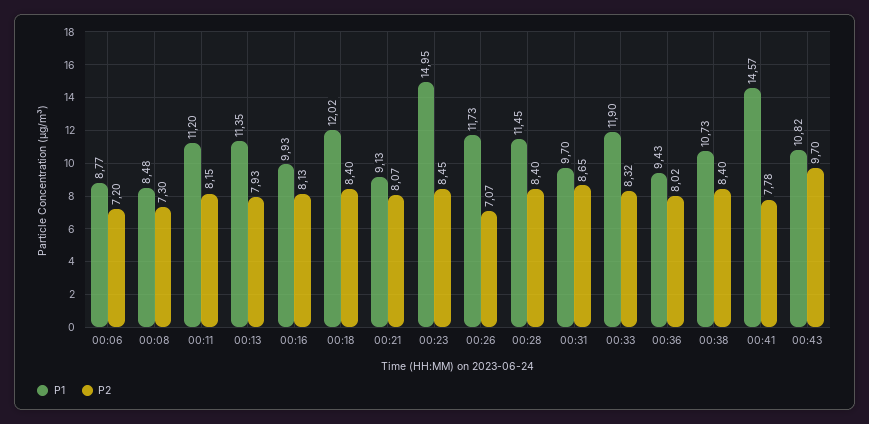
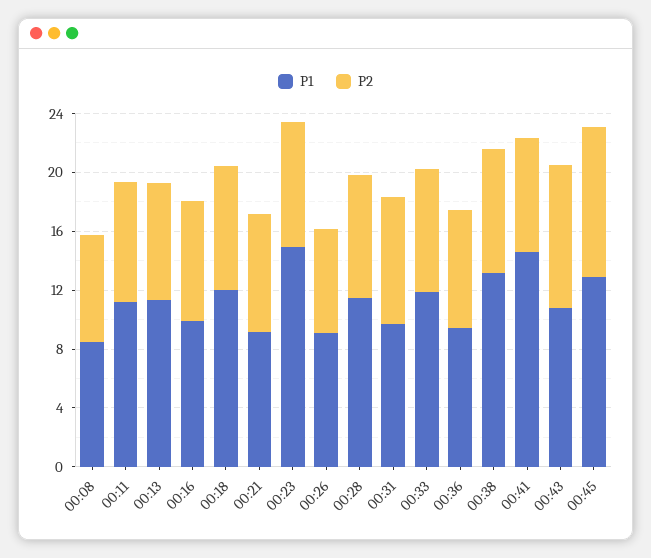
P1, 00:06: 8.77 -> none
P2, 00:06: 7.2 -> none
P1, 00:26: 11.73 -> 9
P1, 00:38: 10.73 -> 13
P1, 00:45: none -> 13
P2, 00:45: none -> 10

